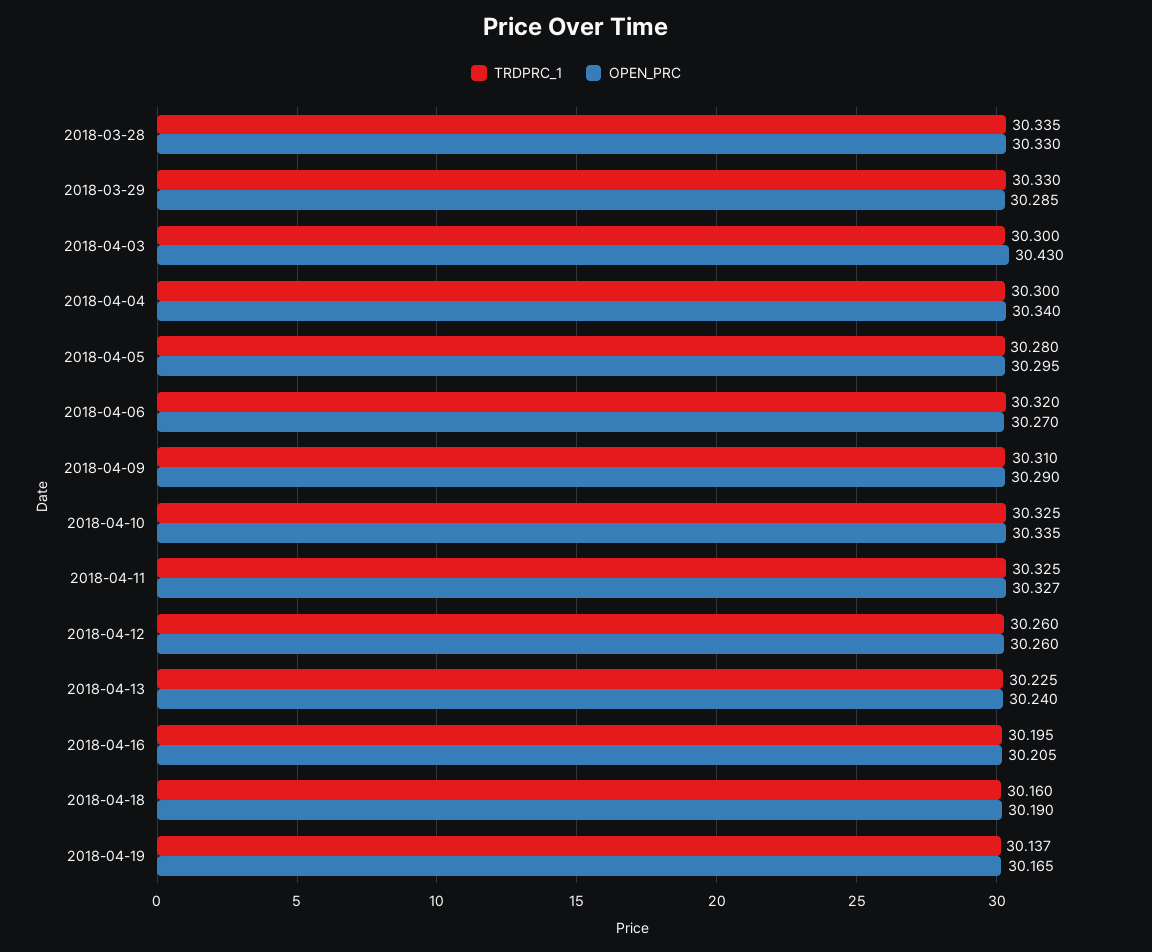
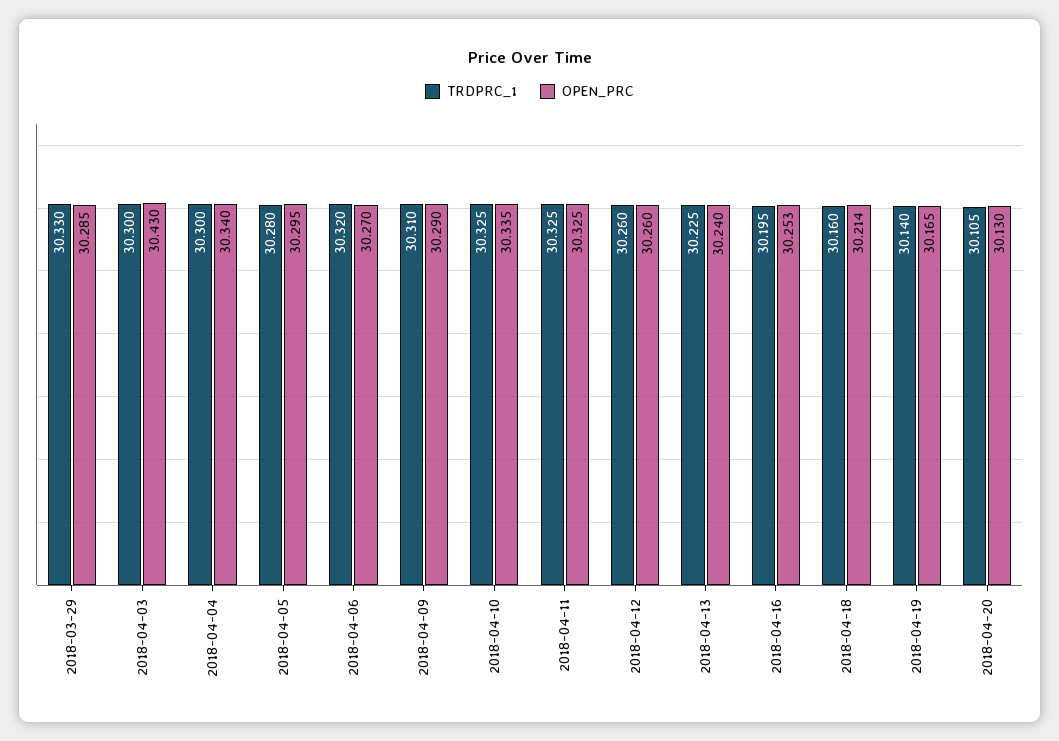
TRDPRC_1, 2018-03-28: 30.335 -> none
OPEN_PRC, 2018-03-28: 30.33 -> none
OPEN_PRC, 2018-04-11: 30.327 -> 30.325
OPEN_PRC, 2018-04-16: 30.205 -> 30.253
OPEN_PRC, 2018-04-18: 30.19 -> 30.214
TRDPRC_1, 2018-04-19: 30.137 -> 30.14
TRDPRC_1, 2018-04-20: none -> 30.105
OPEN_PRC, 2018-04-20: none -> 30.13

